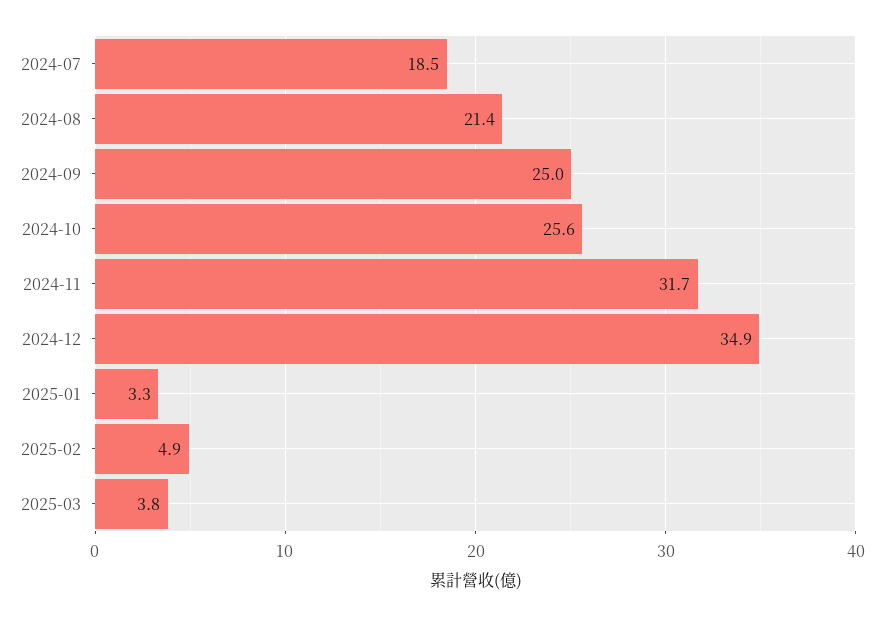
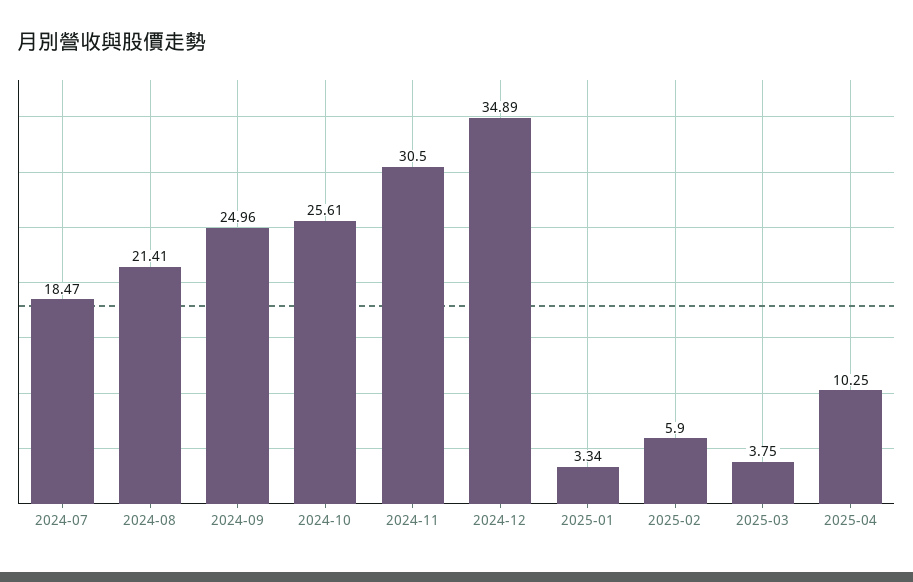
2024-11: 31.7 -> 30.5
2025-02: 4.9 -> 5.9
2025-04: none -> 10.25

